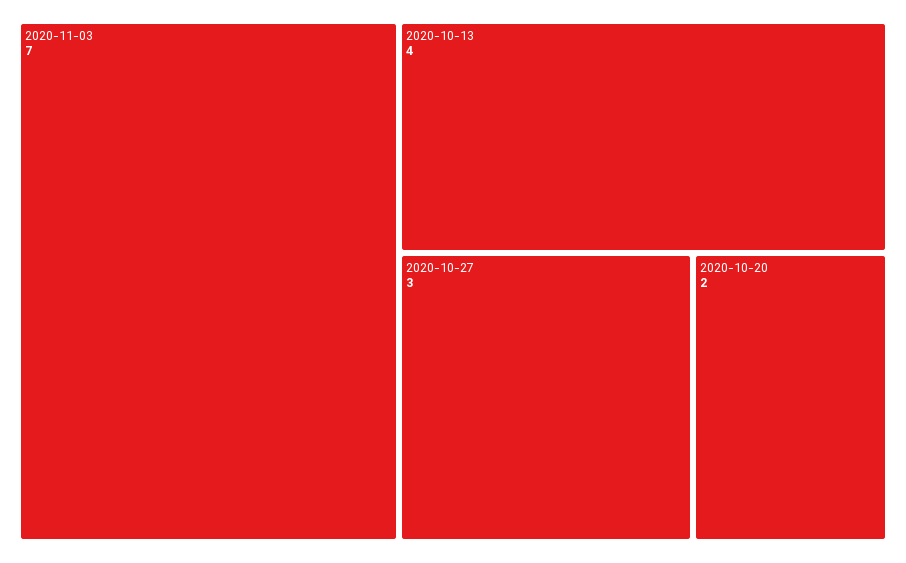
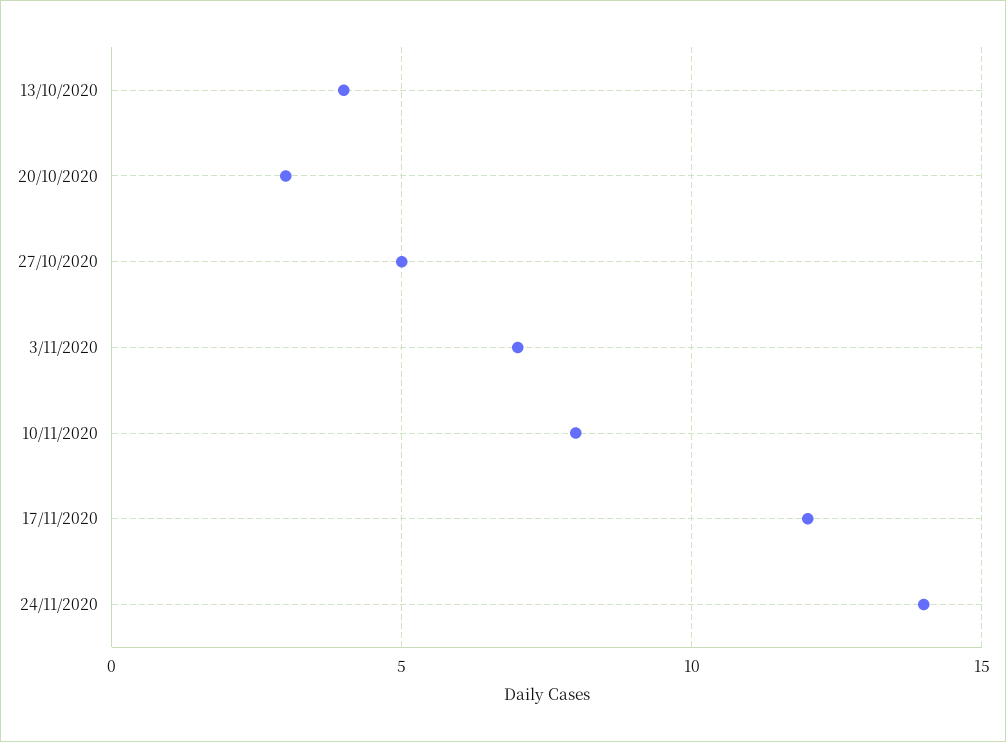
2020-10-27: 3 -> 5
2020-10-20: 2 -> 3
10/11/2020: none -> 8
17/11/2020: none -> 12
24/11/2020: none -> 14

